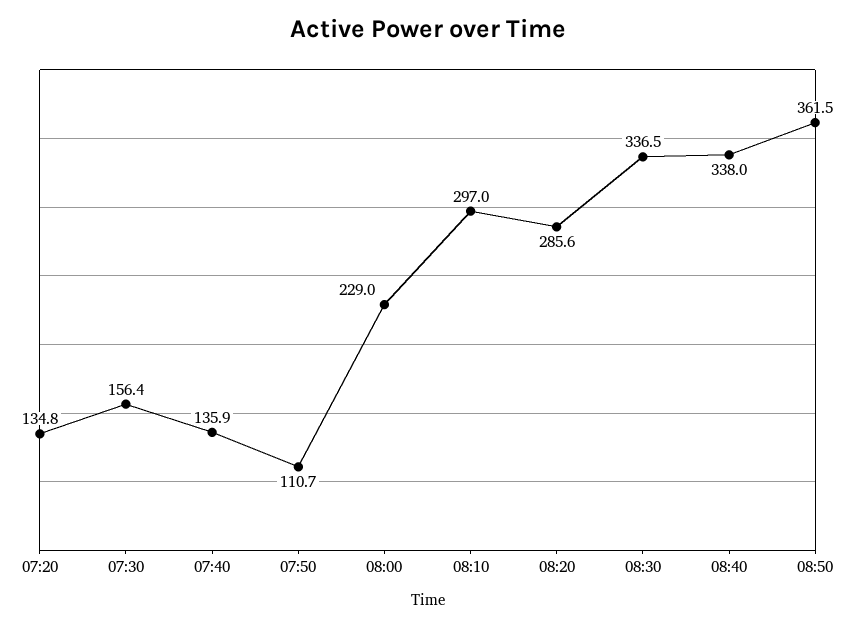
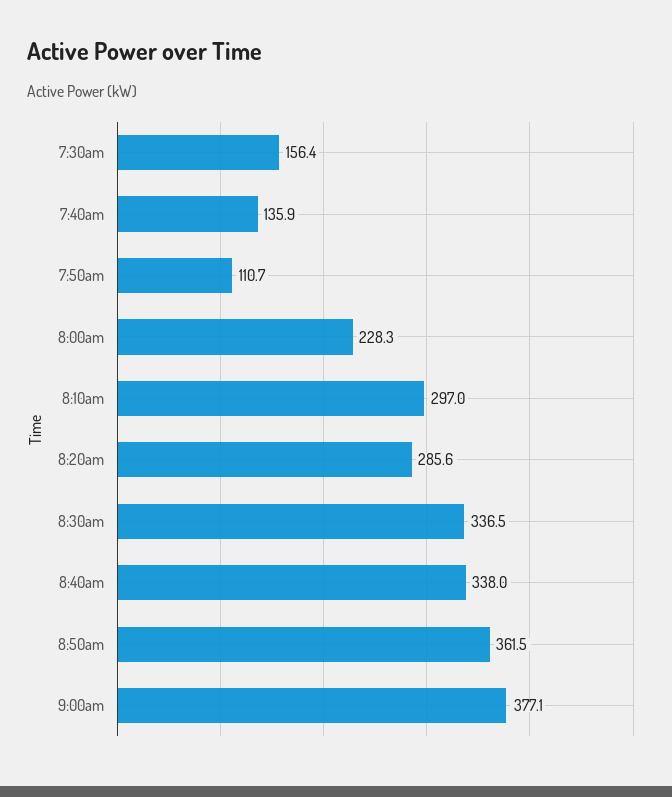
07:20: 134.8 -> none
08:00: 229 -> 228.3
9:00am: none -> 377.1

